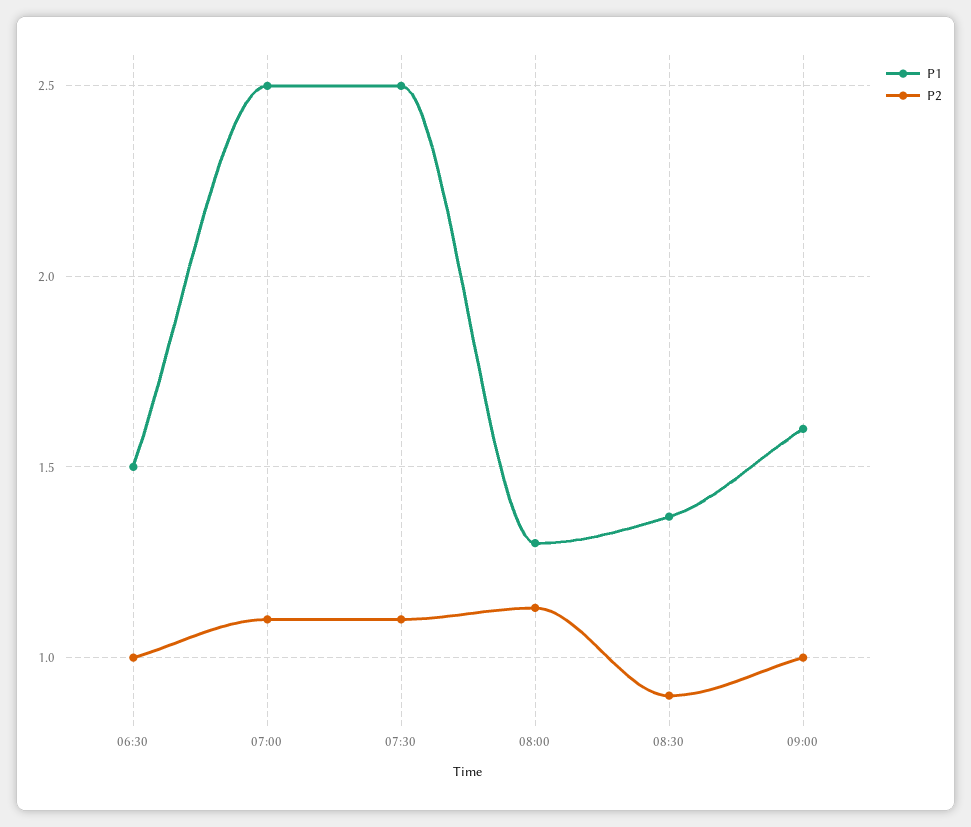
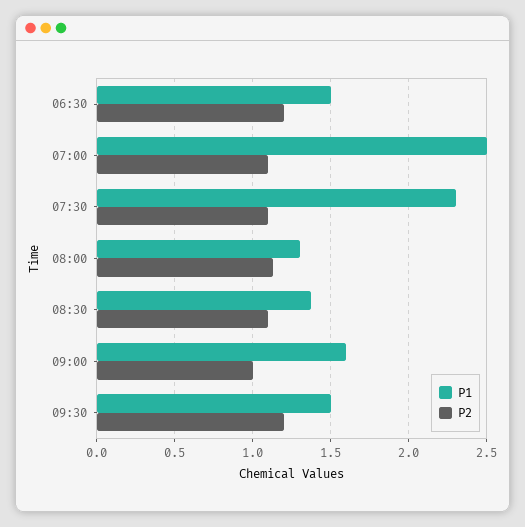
P2, 06:30: 1 -> 1.2
P1, 07:30: 2.5 -> 2.3
P2, 08:30: 0.9 -> 1.1
P1, 09:30: none -> 1.5
P2, 09:30: none -> 1.2

